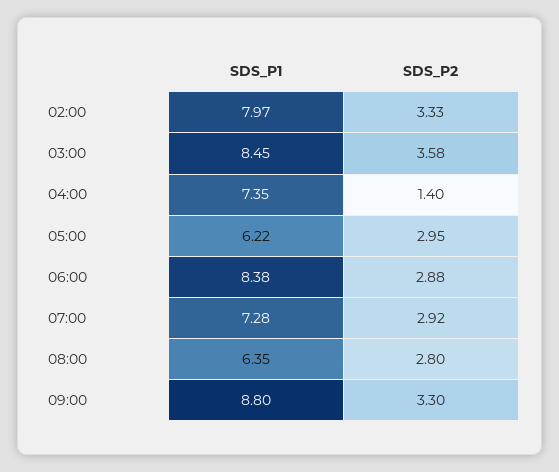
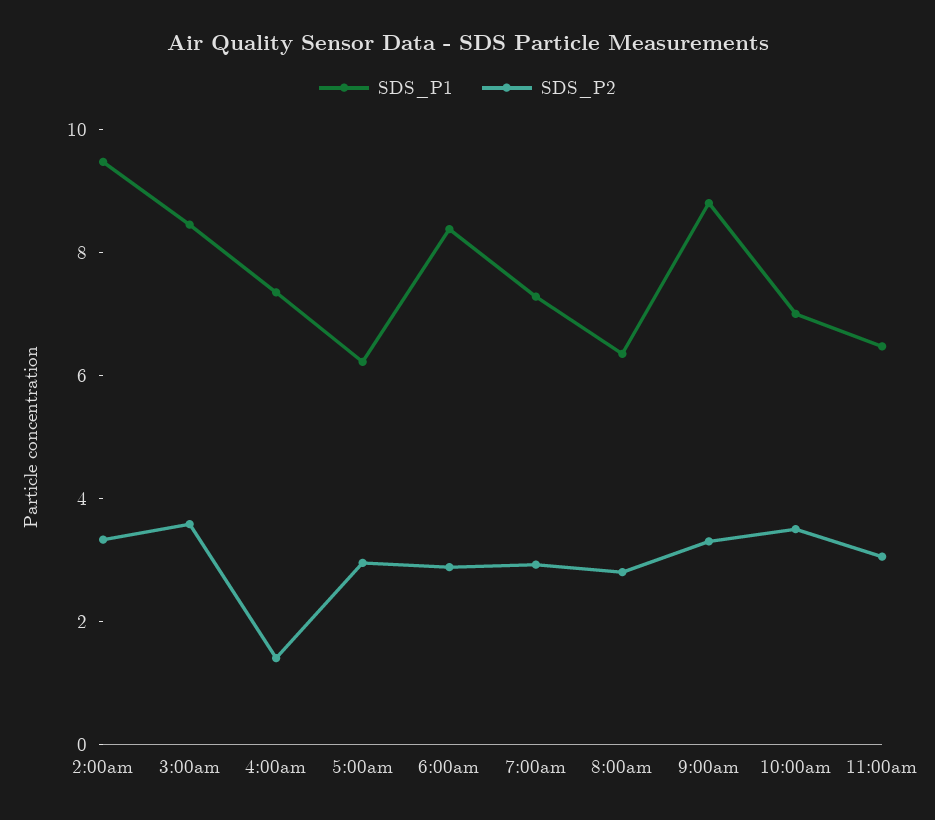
SDS_P1, 02:00: 7.97 -> 9.5
SDS_P1, 10:00am: none -> 7
SDS_P2, 10:00am: none -> 3.5
SDS_P1, 11:00am: none -> 6.5
SDS_P2, 11:00am: none -> 3

